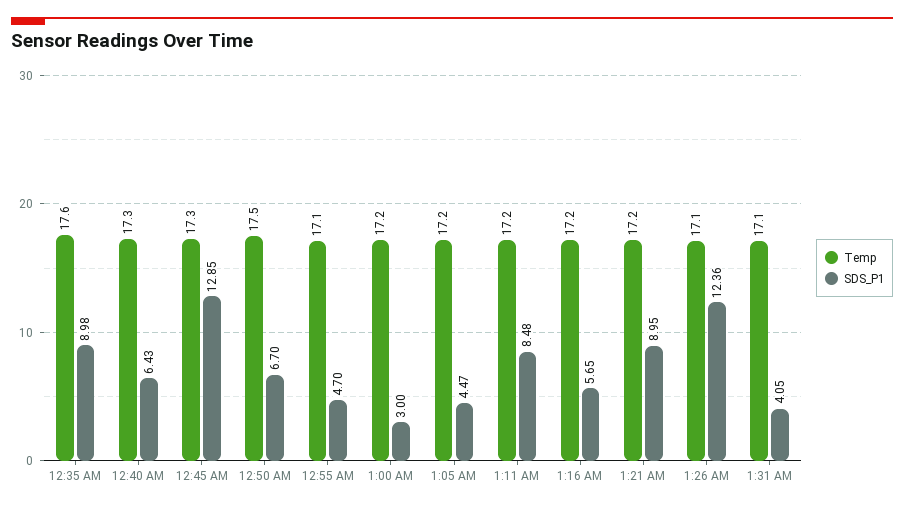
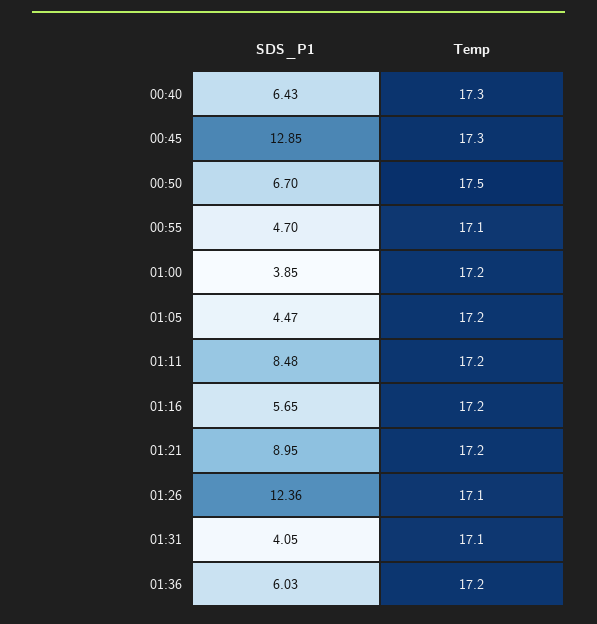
Temp, 12:35 AM: 17.6 -> none
SDS_P1, 12:35 AM: 8.98 -> none
SDS_P1, 1:00 AM: 3 -> 3.85
SDS_P1, 01:36: none -> 6.03
Temp, 01:36: none -> 17.2

